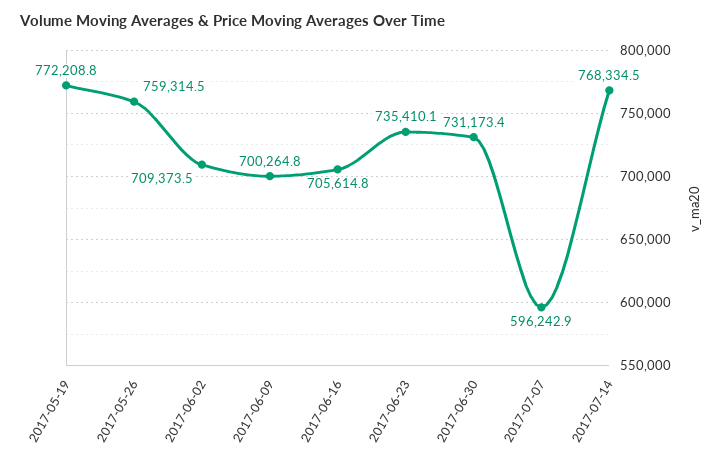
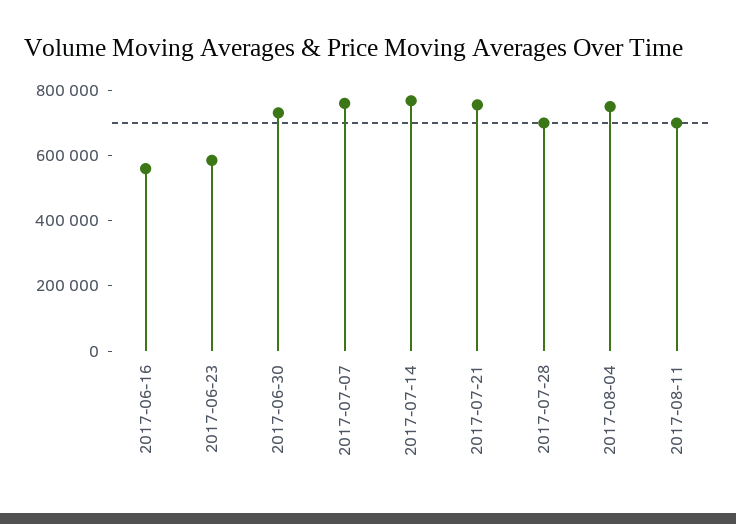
2017-05-19: 772208.8 -> none
2017-05-26: 759314.5 -> none
2017-06-02: 709373.5 -> none
2017-06-09: 700264.8 -> none
2017-06-16: 705614.8 -> 550000
2017-06-23: 735410.1 -> 600000
2017-07-07: 596242.9 -> 750000
2017-07-21: none -> 750000
2017-07-28: none -> 700000
2017-08-04: none -> 750000
2017-08-11: none -> 700000

